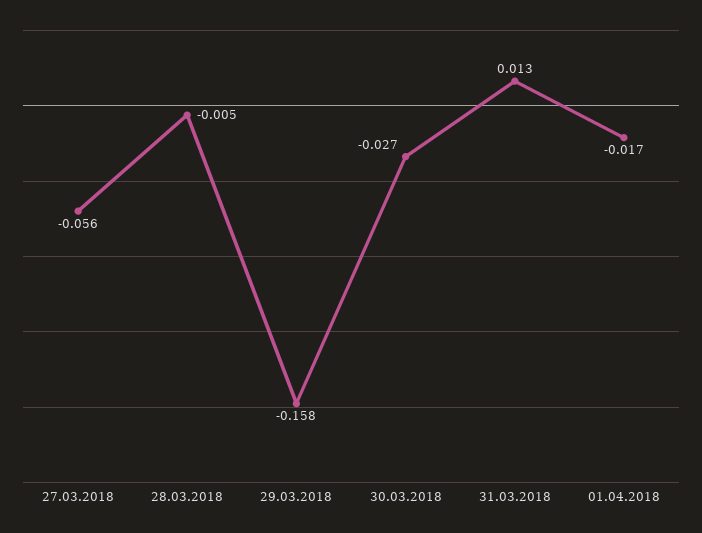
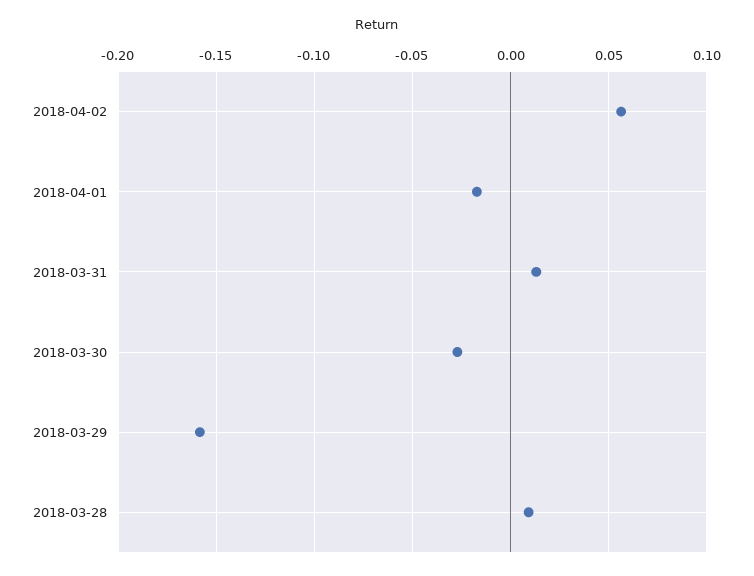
27.03.2018: -0.056 -> none
28.03.2018: -0.005 -> 0.01
2018-04-02: none -> 0.055

